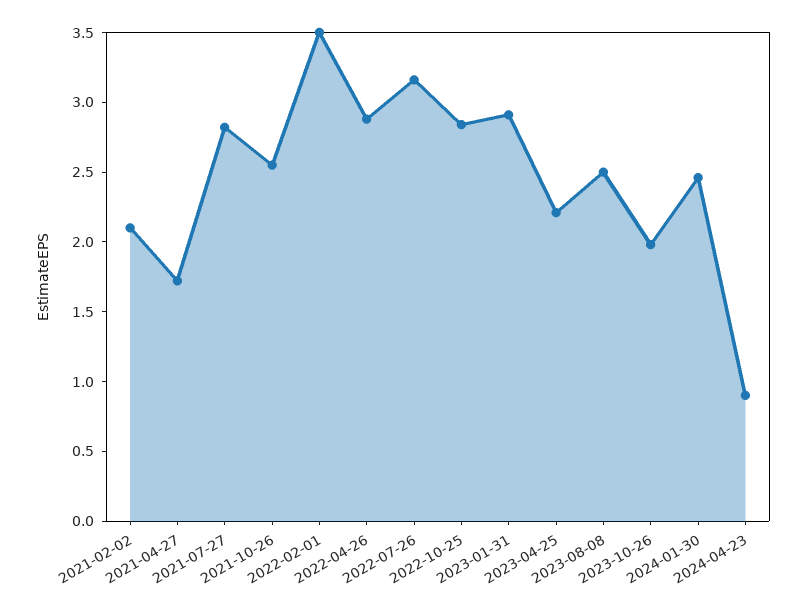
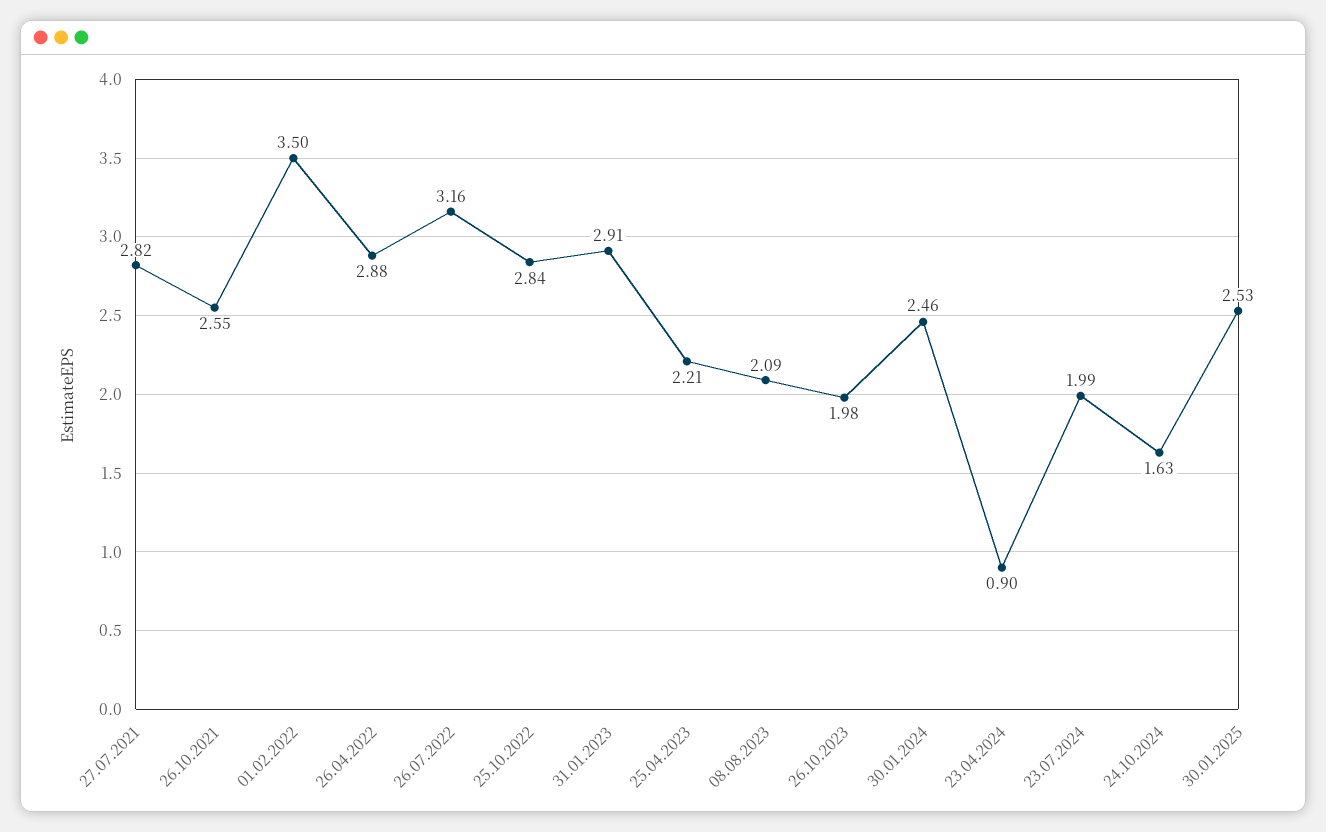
2021-02-02: 2.1 -> none
2021-04-27: 1.7 -> none
2023-08-08: 2.5 -> 2.09
23.07.2024: none -> 1.99
24.10.2024: none -> 1.63
30.01.2025: none -> 2.53

